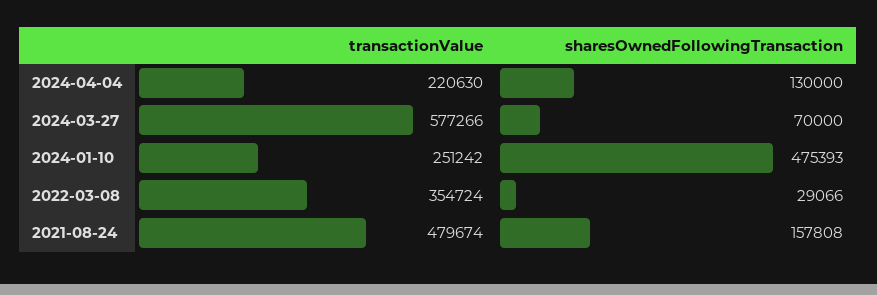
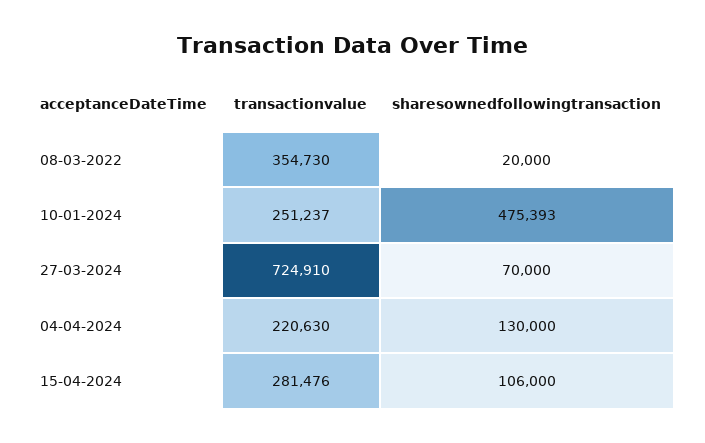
transactionValue, 2024-03-27: 577266 -> 724910
transactionValue, 2024-01-10: 251242 -> 251237
transactionValue, 2022-03-08: 354724 -> 354730
sharesOwnedFollowingTransaction, 2022-03-08: 29066 -> 20000
transactionValue, 2021-08-24: 479674 -> none
sharesOwnedFollowingTransaction, 2021-08-24: 157808 -> none
transactionValue, 15-04-2024: none -> 281476
sharesOwnedFollowingTransaction, 15-04-2024: none -> 106000

